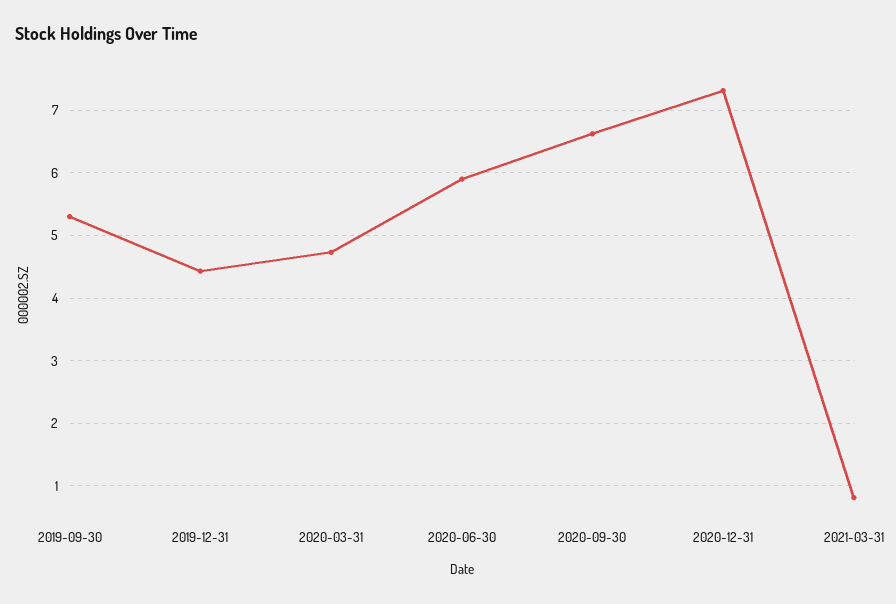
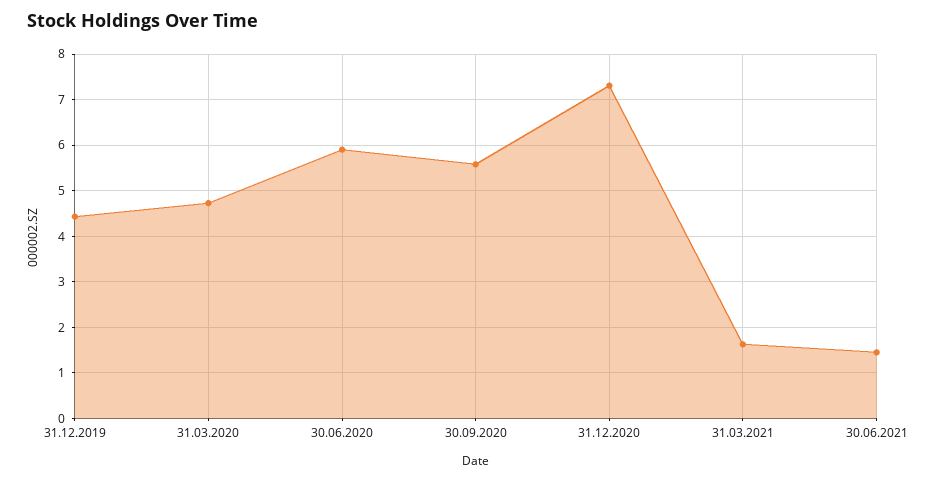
2019-09-30: 5.3 -> none
2020-09-30: 6.6 -> 5.6
2021-03-31: 0.8 -> 1.6
30.06.2021: none -> 1.4

